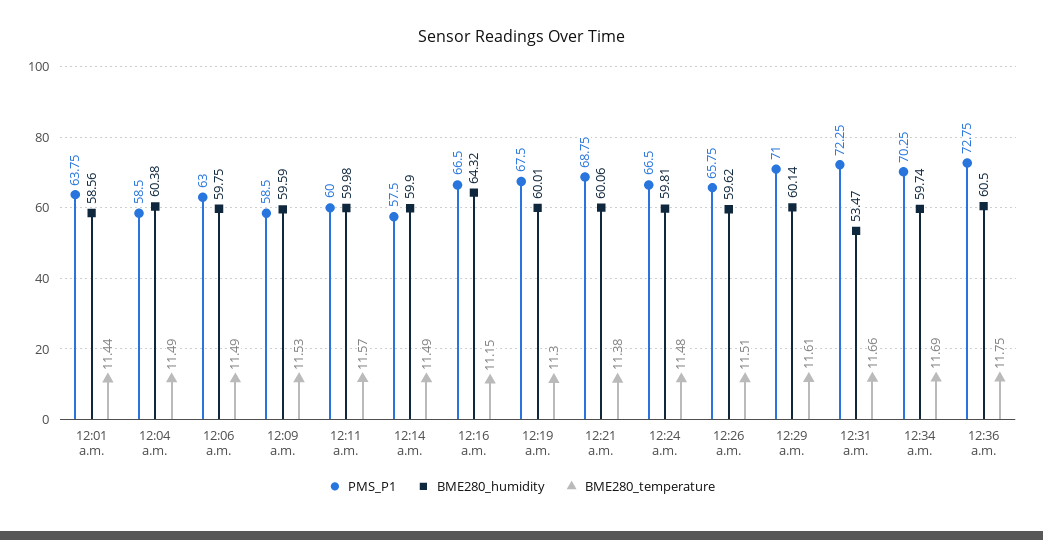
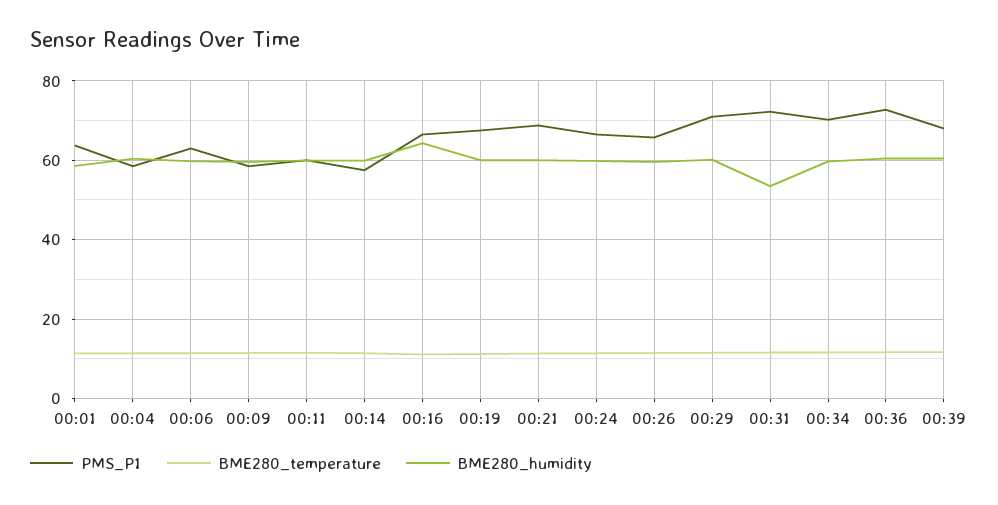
PMS_P1, 00:39: none -> 68
BME280_temperature, 00:39: none -> 12
BME280_humidity, 00:39: none -> 60

